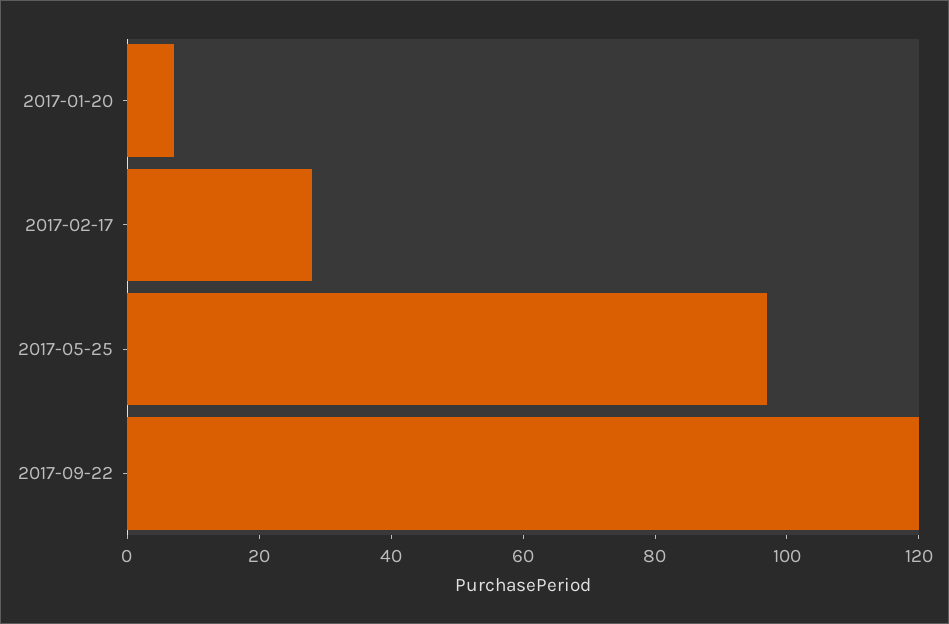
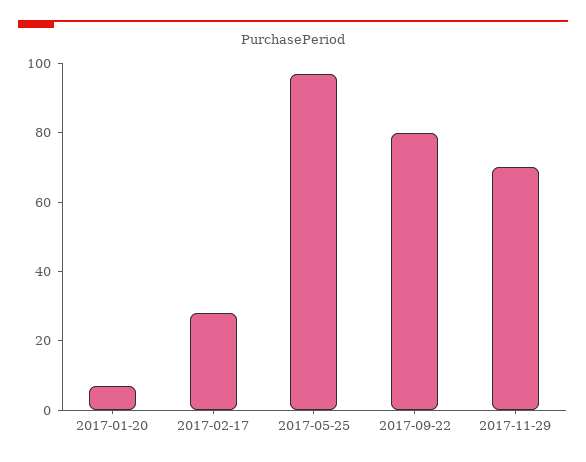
2017-09-22: 120 -> 80
2017-11-29: none -> 70

